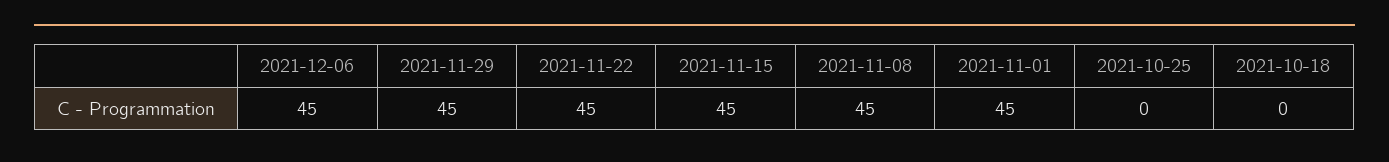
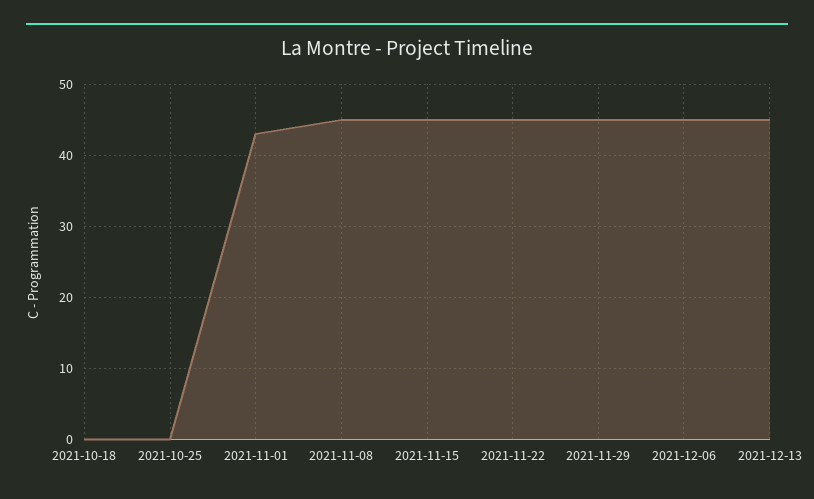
2021-11-01: 45 -> 43
2021-12-13: none -> 45

